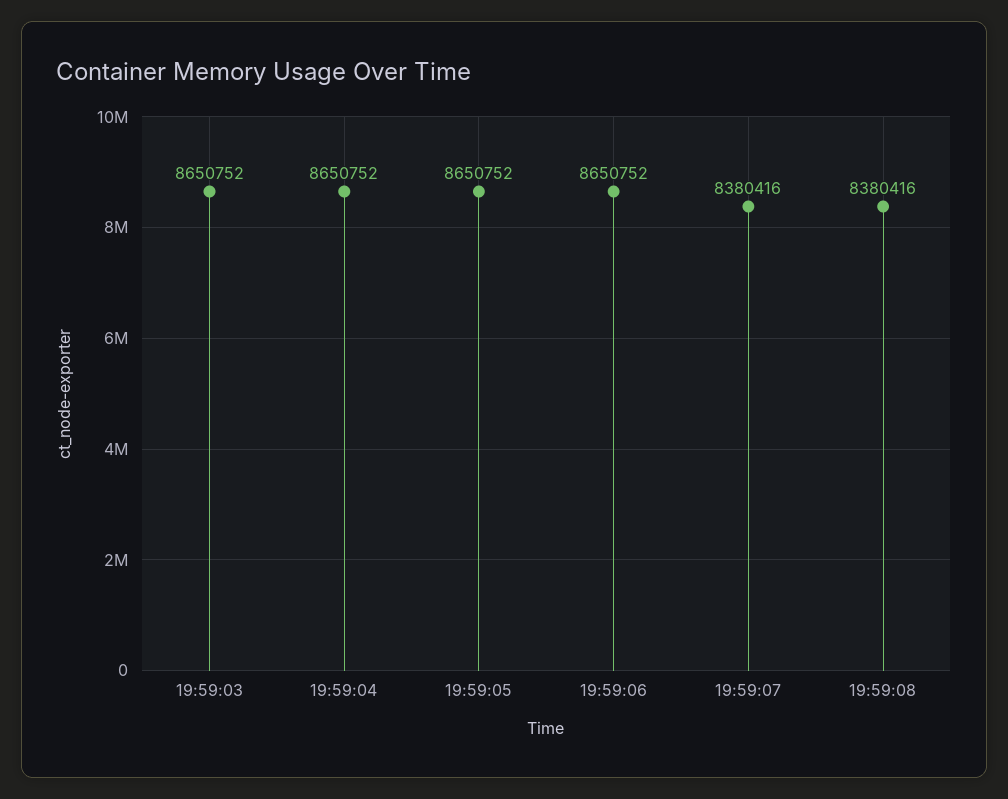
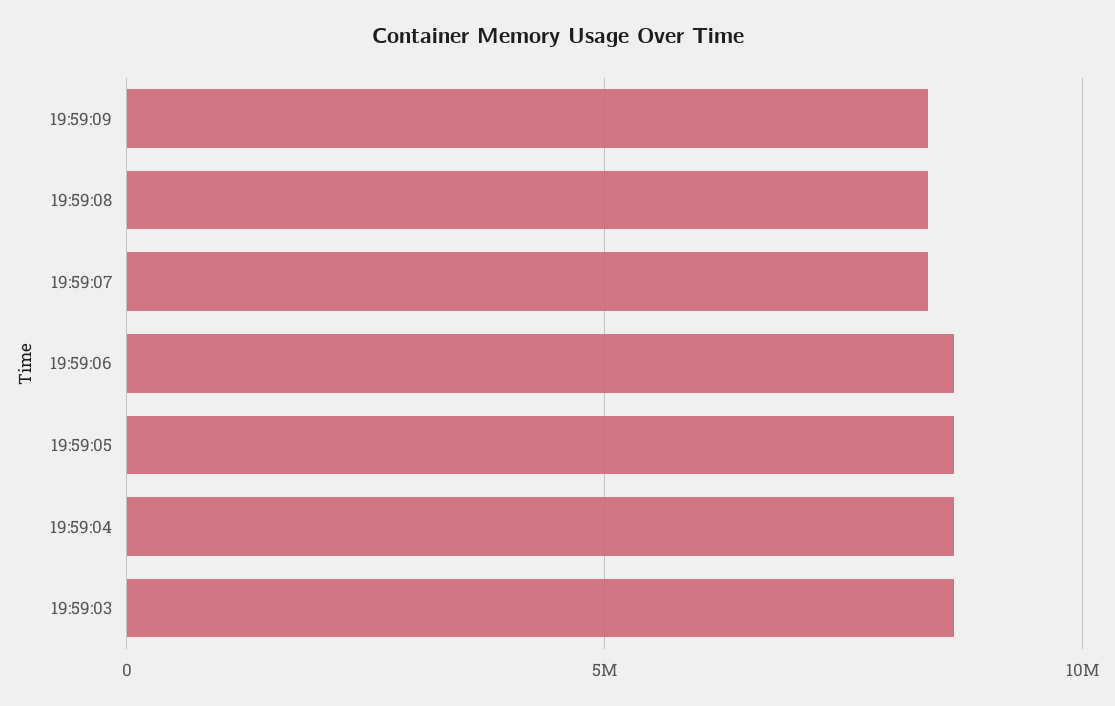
19:59:09: none -> 8500000

